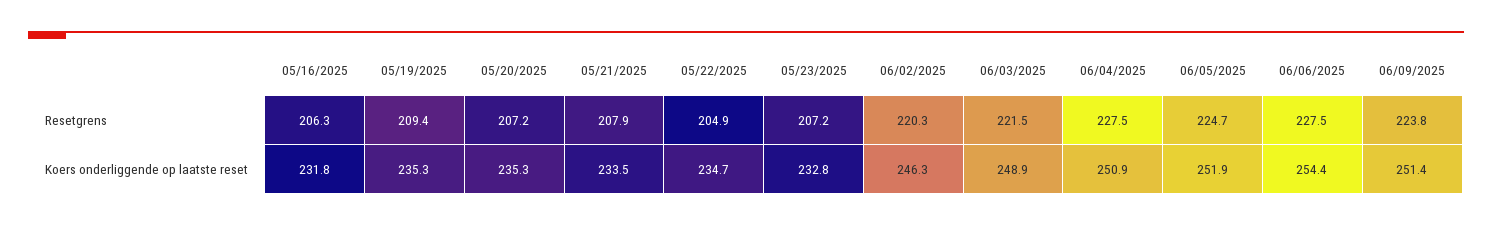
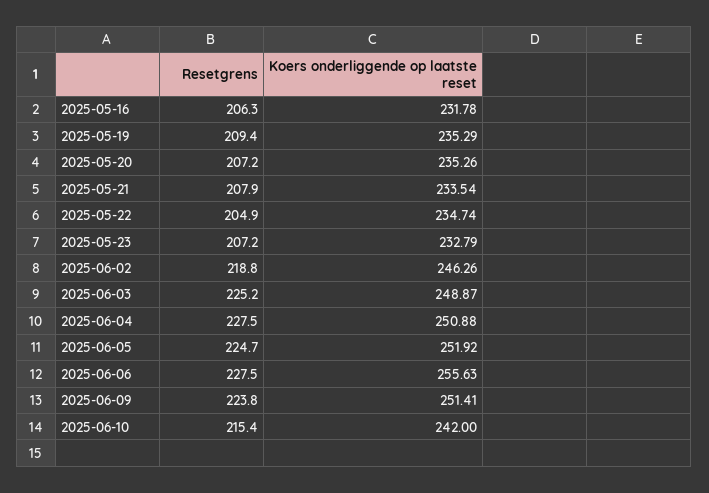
06/02/2025, Resetgrens: 220.3 -> 218.8
06/03/2025, Resetgrens: 221.5 -> 225.2
06/06/2025, Koers onderliggende op laatste reset: 254.4 -> 255.63
2025-06-10, Resetgrens: none -> 215.4
2025-06-10, Koers onderliggende op laatste reset: none -> 242

